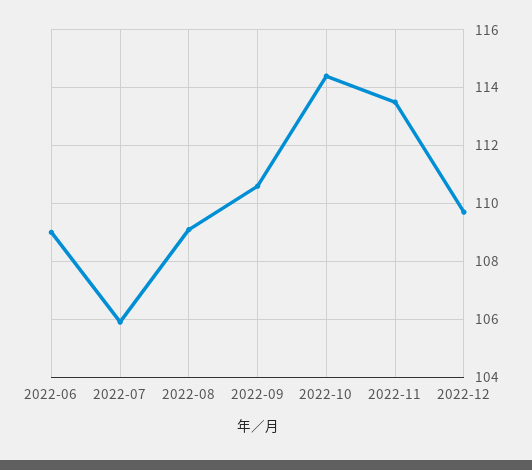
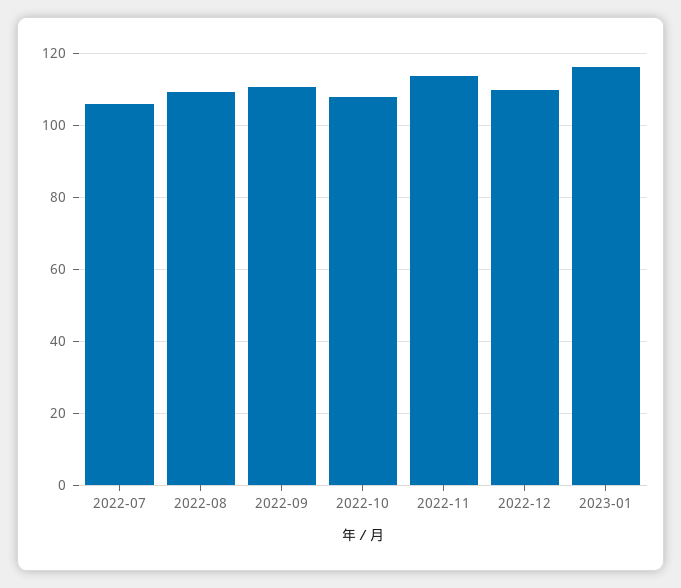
2022-06: 109 -> none
2022-10: 114.5 -> 108
2023-01: none -> 116

